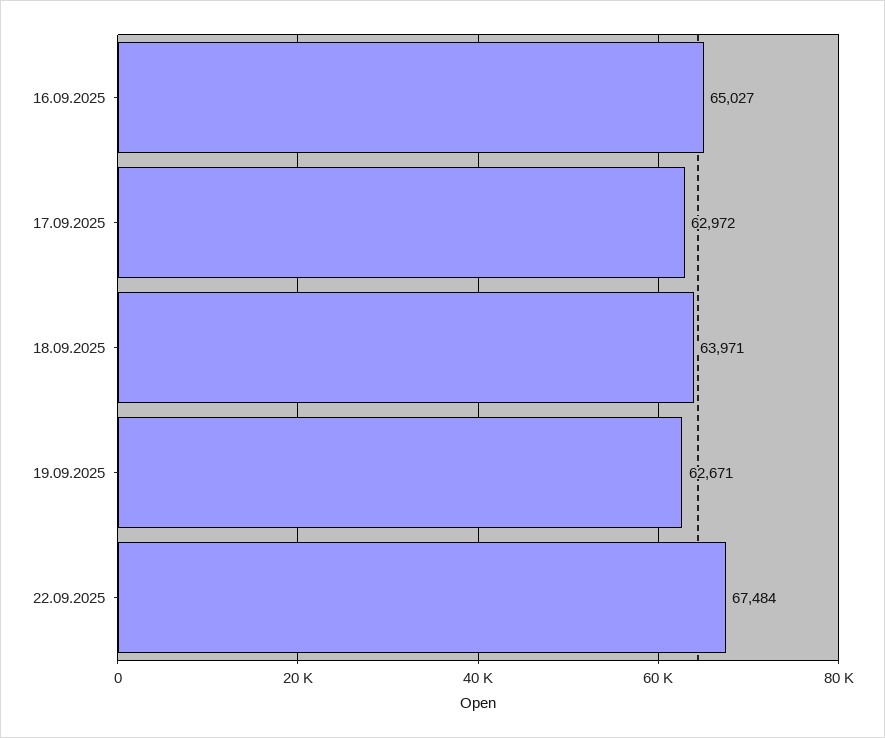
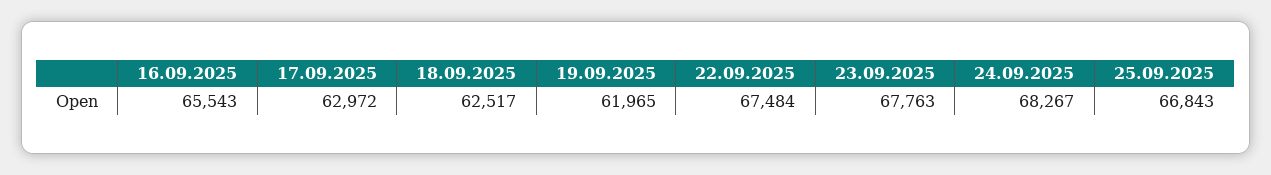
16.09.2025: 65027 -> 65543
18.09.2025: 63971 -> 62517
19.09.2025: 62671 -> 61965
23.09.2025: none -> 67763
24.09.2025: none -> 68267
25.09.2025: none -> 66843

